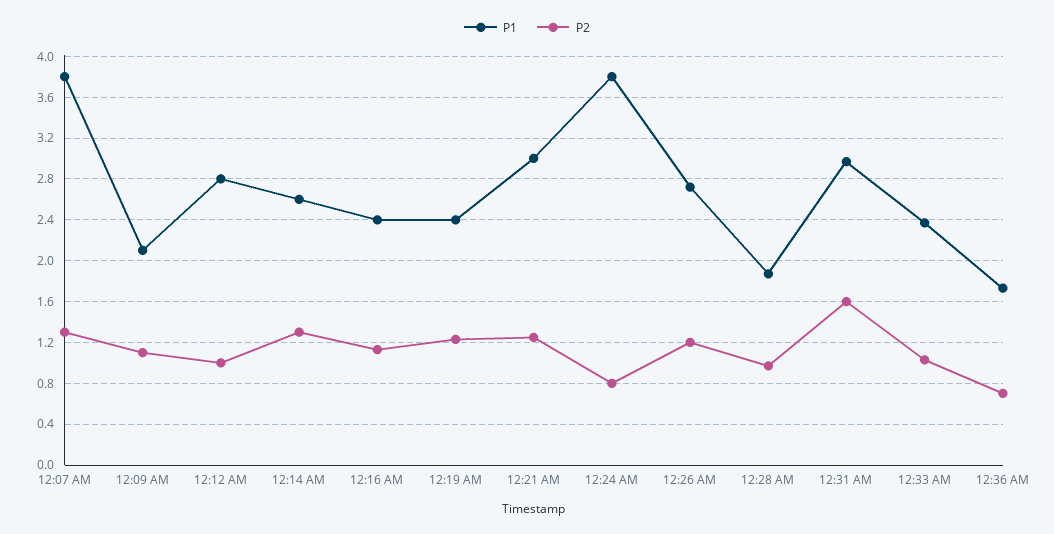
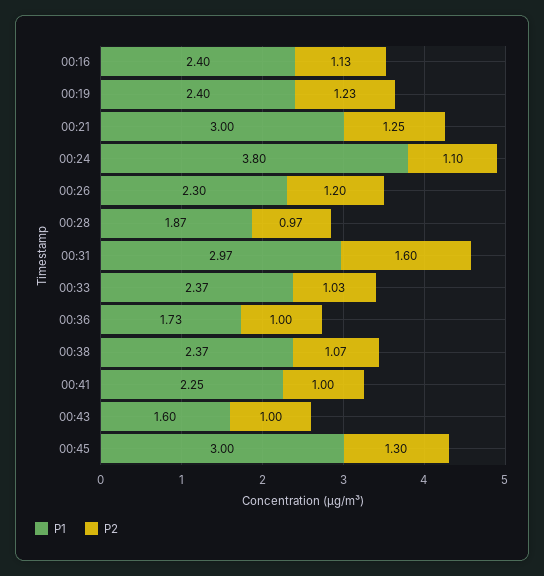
P1, 12:07 AM: 3.8 -> none
P2, 12:07 AM: 1.3 -> none
P1, 12:09 AM: 2.1 -> none
P2, 12:09 AM: 1.1 -> none
P1, 12:12 AM: 2.8 -> none
P2, 12:12 AM: 1 -> none
P1, 12:14 AM: 2.6 -> none
P2, 12:14 AM: 1.3 -> none
P2, 12:24 AM: 0.8 -> 1.1
P1, 12:26 AM: 2.7 -> 2.3
P2, 12:36 AM: 0.7 -> 1
P1, 00:38: none -> 2.37
P2, 00:38: none -> 1.07
P1, 00:41: none -> 2.25
P2, 00:41: none -> 1
P1, 00:43: none -> 1.6
P2, 00:43: none -> 1
P1, 00:45: none -> 3
P2, 00:45: none -> 1.3

